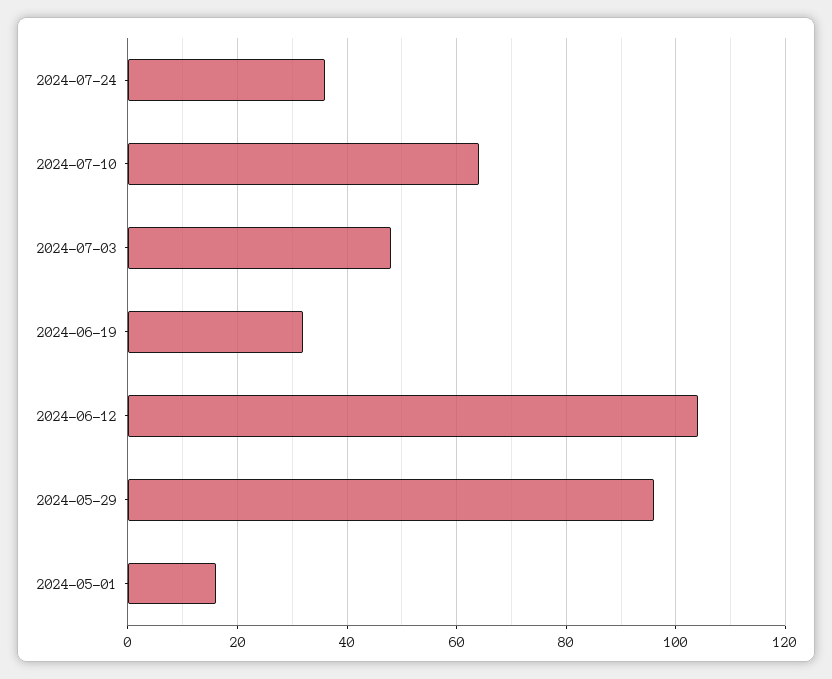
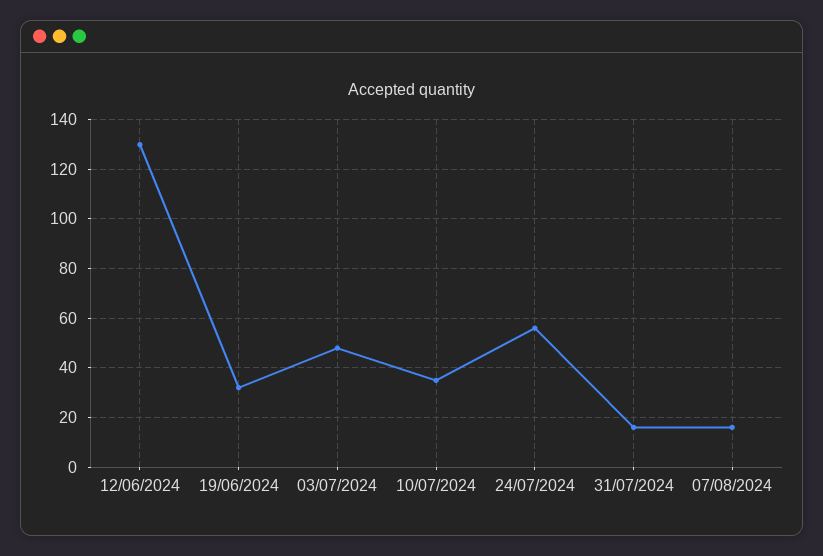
2024-07-24: 35 -> 55
2024-07-10: 65 -> 35
2024-06-12: 105 -> 130
2024-05-29: 95 -> none
2024-05-01: 15 -> none
31/07/2024: none -> 15
07/08/2024: none -> 15

